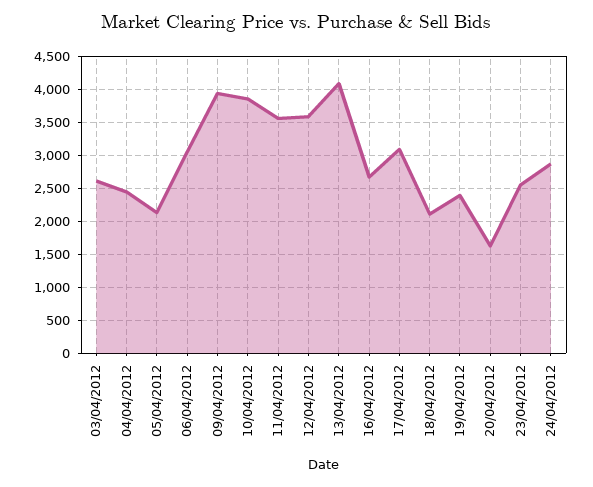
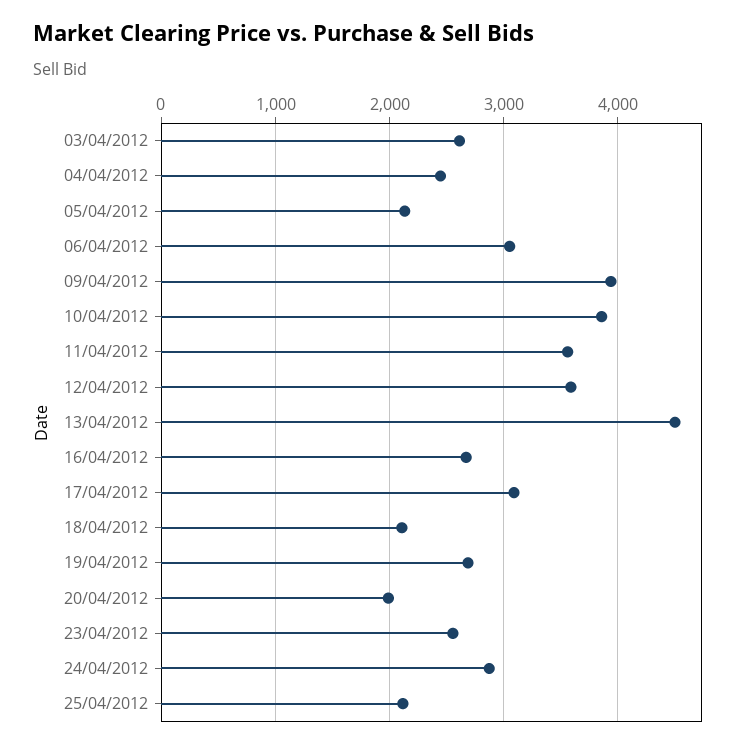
13/04/2012: 4100 -> 4500
19/04/2012: 2400 -> 2700
20/04/2012: 1600 -> 2000
25/04/2012: none -> 2100

